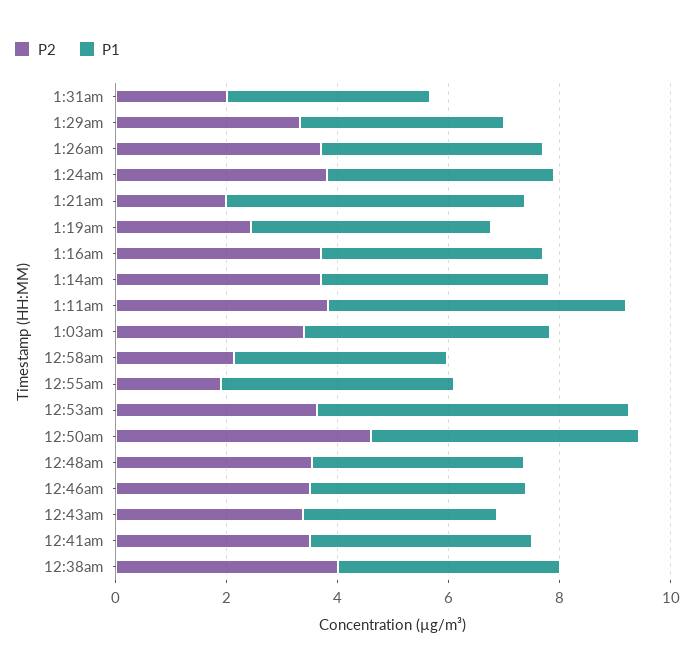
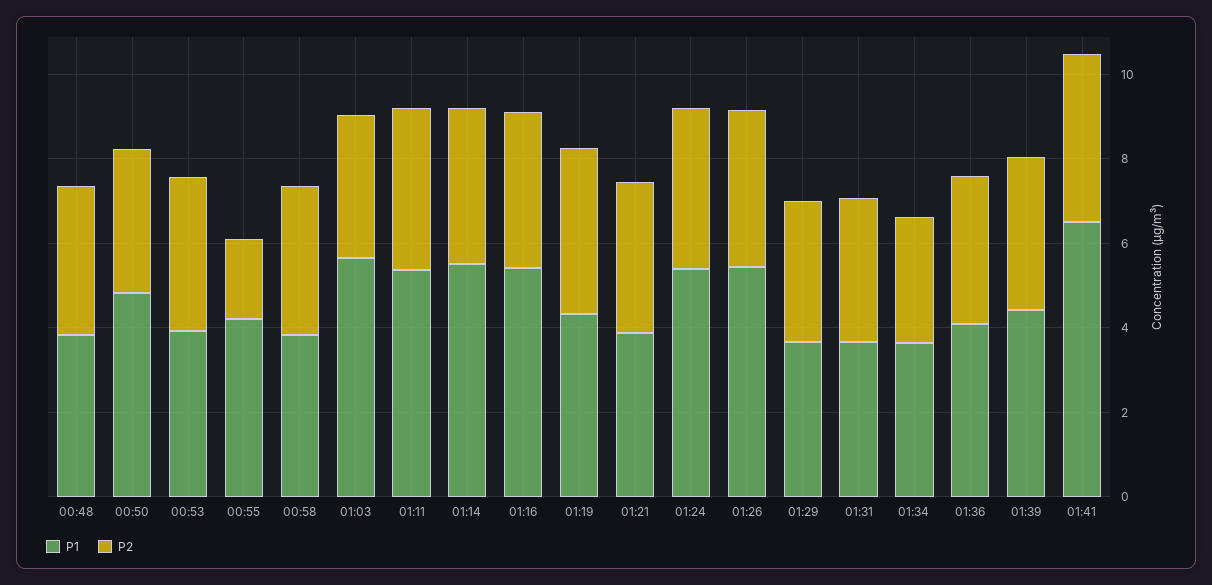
P2, 1:31am: 2 -> 3.5
P1, 1:26am: 4 -> 5.5
P1, 1:24am: 4 -> 5.5
P2, 1:21am: 2 -> 3.5
P1, 1:21am: 5.5 -> 4
P2, 1:19am: 2.5 -> 4
P1, 1:16am: 4 -> 5.5
P1, 1:14am: 4 -> 5.5
P1, 1:03am: 4.5 -> 5.5
P2, 12:58am: 2 -> 3.5
P1, 12:53am: 5.5 -> 4
P2, 12:50am: 4.5 -> 3.5
P2, 12:46am: 3.5 -> none
P1, 12:46am: 4 -> none
P2, 12:43am: 3.5 -> none
P1, 12:43am: 3.5 -> none
P2, 12:41am: 3.5 -> none
P1, 12:41am: 4 -> none
P2, 12:38am: 4 -> none
P1, 12:38am: 4 -> none
P1, 01:34: none -> 3.5
P2, 01:34: none -> 3
P1, 01:36: none -> 4
P2, 01:36: none -> 3.5
P1, 01:39: none -> 4.5
P2, 01:39: none -> 3.5
P1, 01:41: none -> 6.5
P2, 01:41: none -> 4

